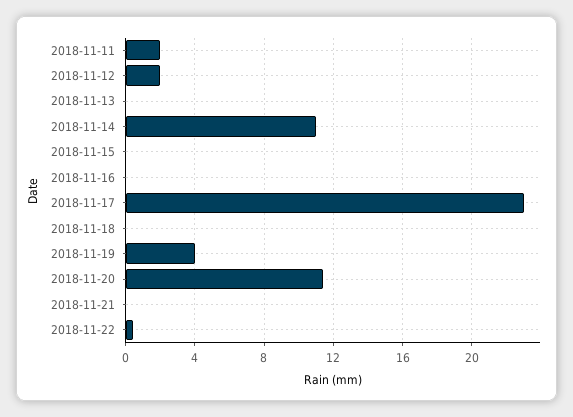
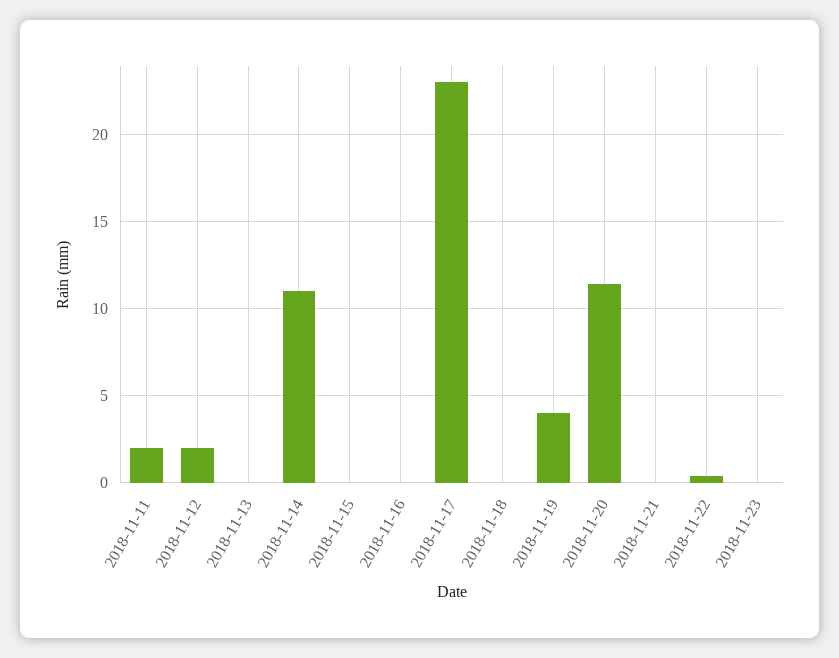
2018-11-23: none -> 0

